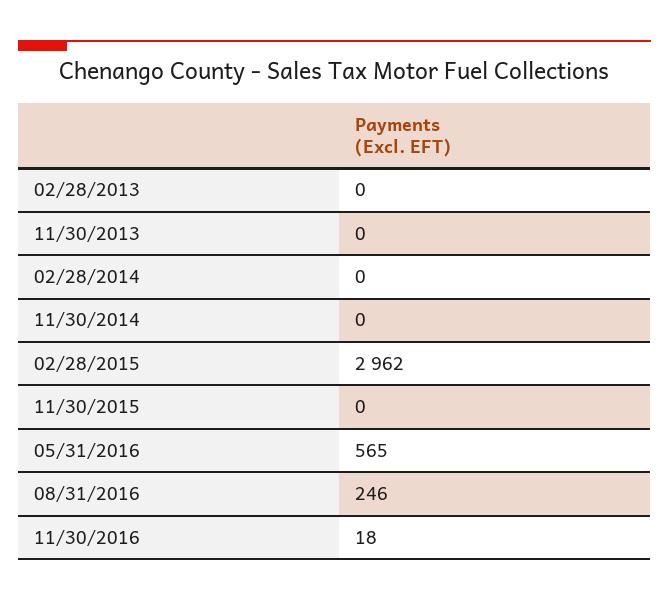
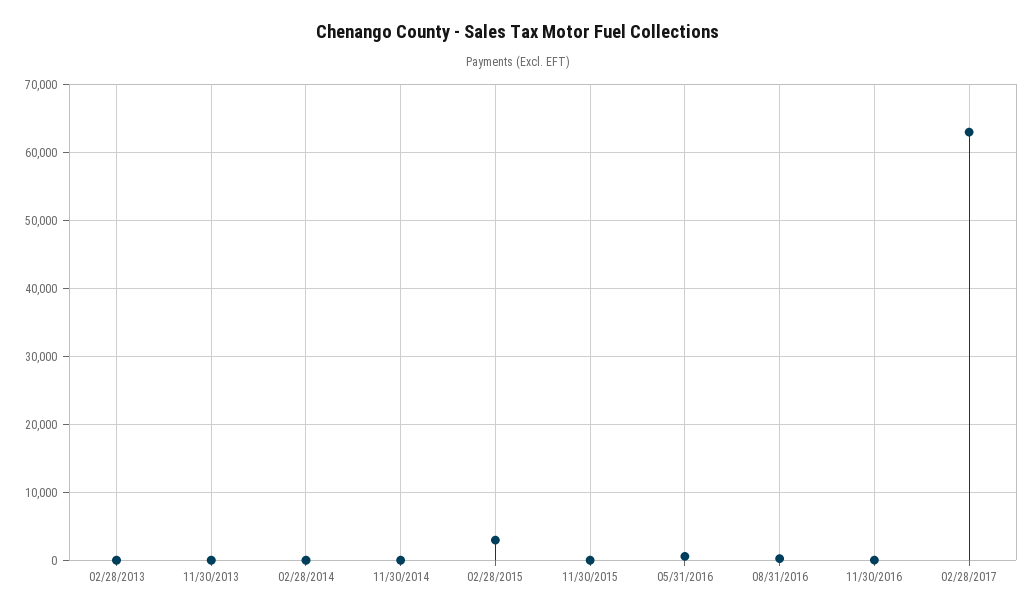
02/28/2017: none -> 63000

